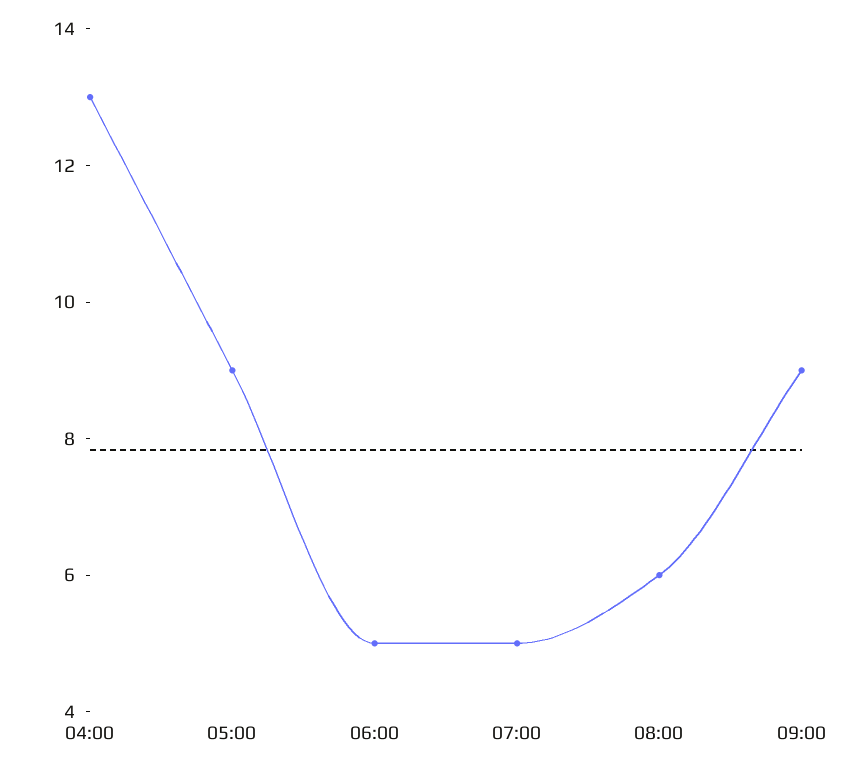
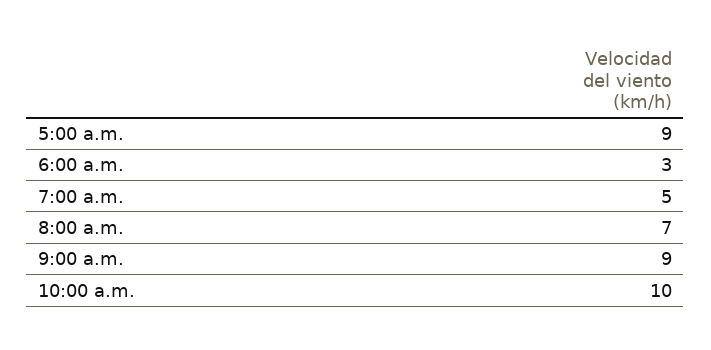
04:00: 13 -> none
06:00: 5 -> 3
08:00: 6 -> 7
10:00 a.m.: none -> 10

